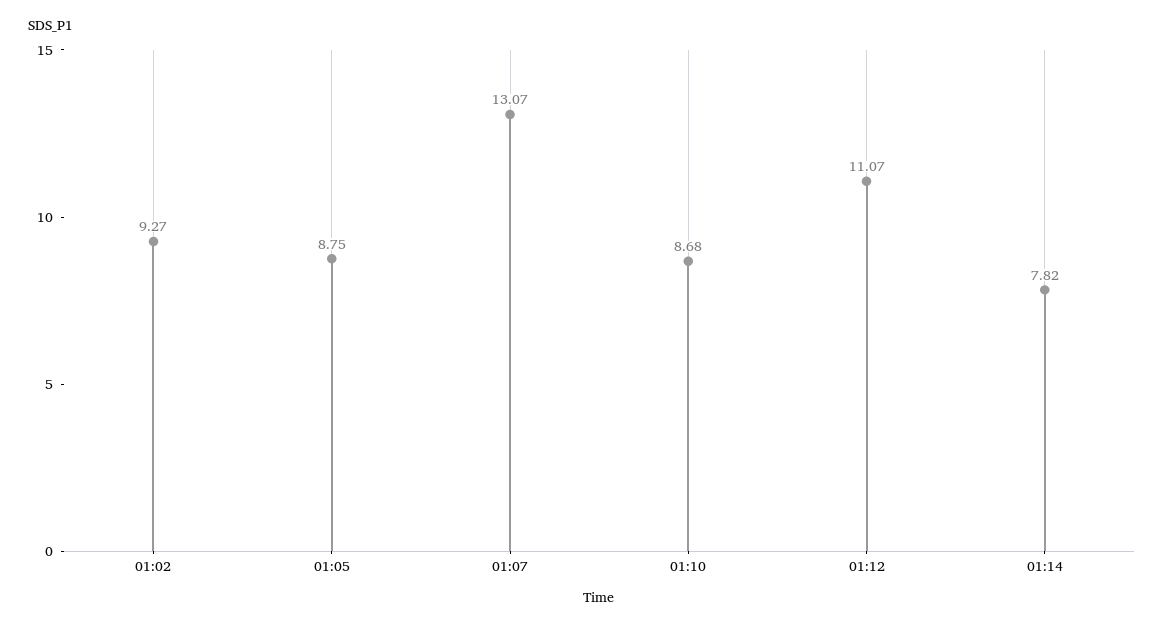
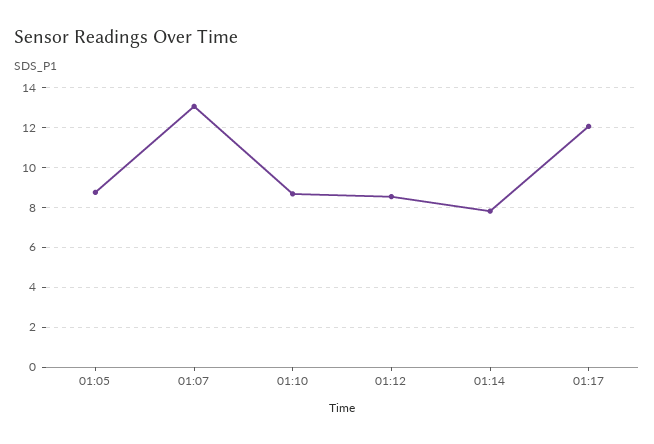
01:02: 9.27 -> none
01:12: 11.07 -> 8.5
01:17: none -> 12

